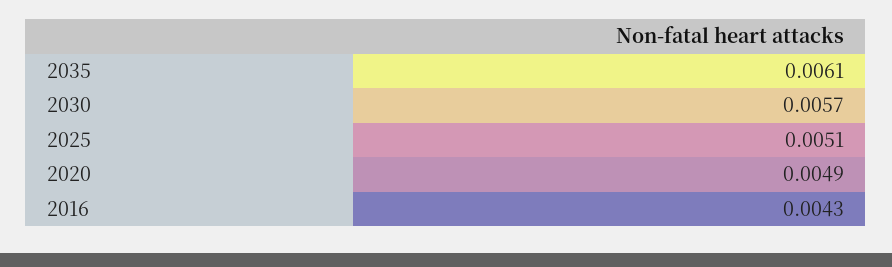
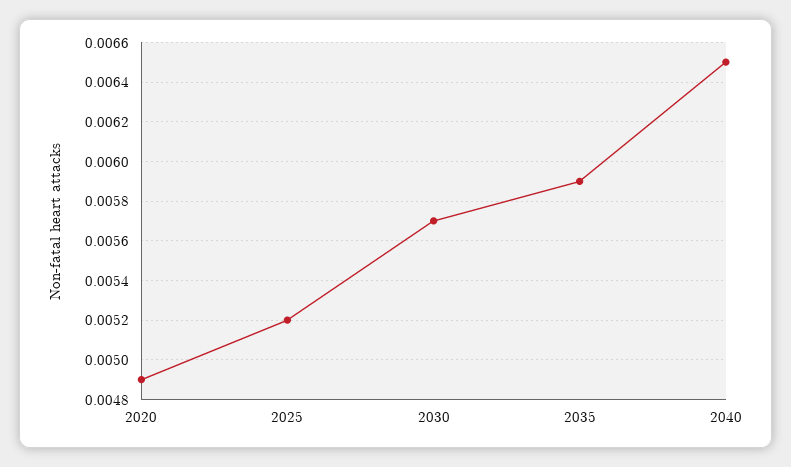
2035: 0.0061 -> 0.0059
2025: 0.0051 -> 0.0052
2016: 0.0043 -> none
2040: none -> 0.0065

